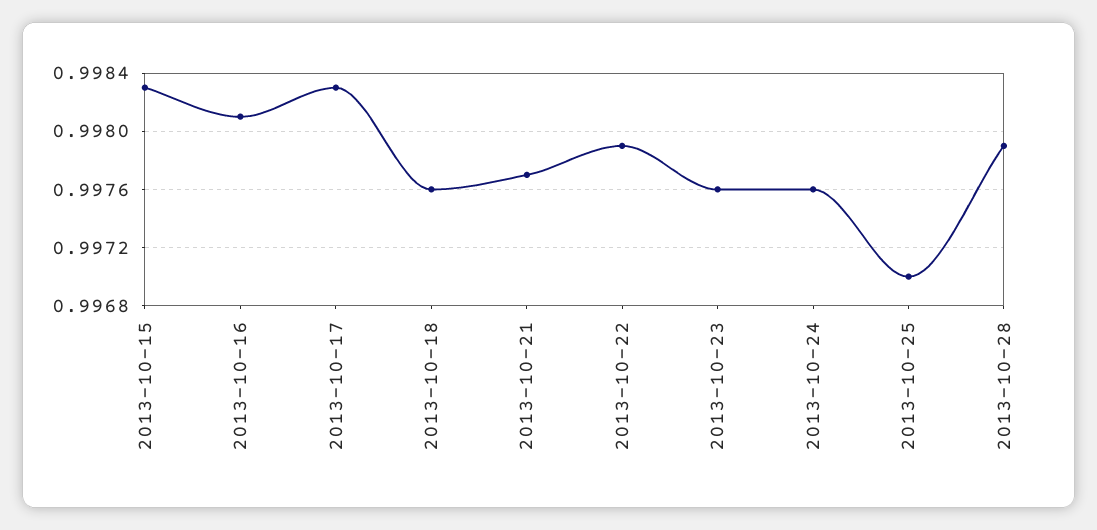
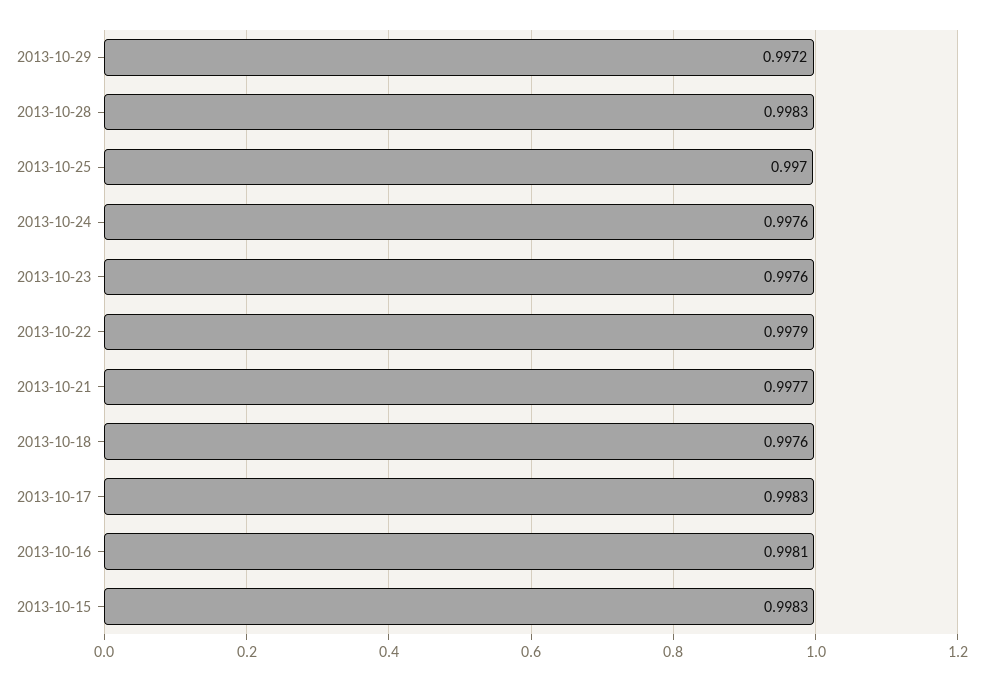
2013-10-28: 0.9979 -> 0.9983
2013-10-29: none -> 0.9972

